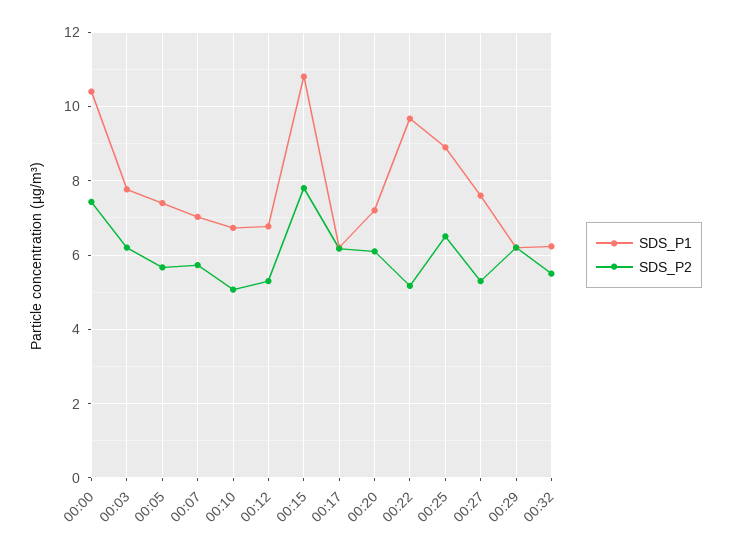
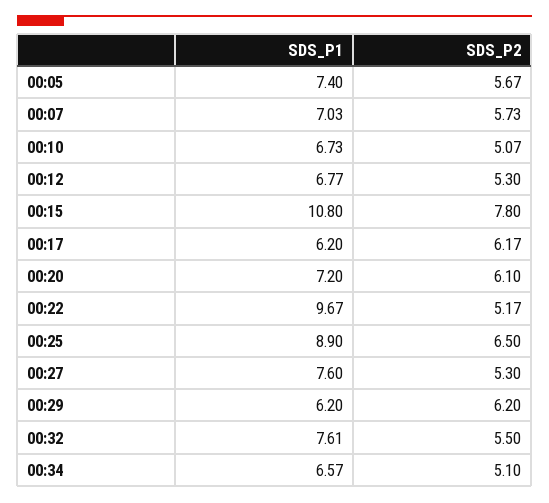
SDS_P1, 00:00: 10.4 -> none
SDS_P2, 00:00: 7.4 -> none
SDS_P1, 00:03: 7.8 -> none
SDS_P2, 00:03: 6.2 -> none
SDS_P1, 00:32: 6.2 -> 7.61
SDS_P1, 00:34: none -> 6.57
SDS_P2, 00:34: none -> 5.1

